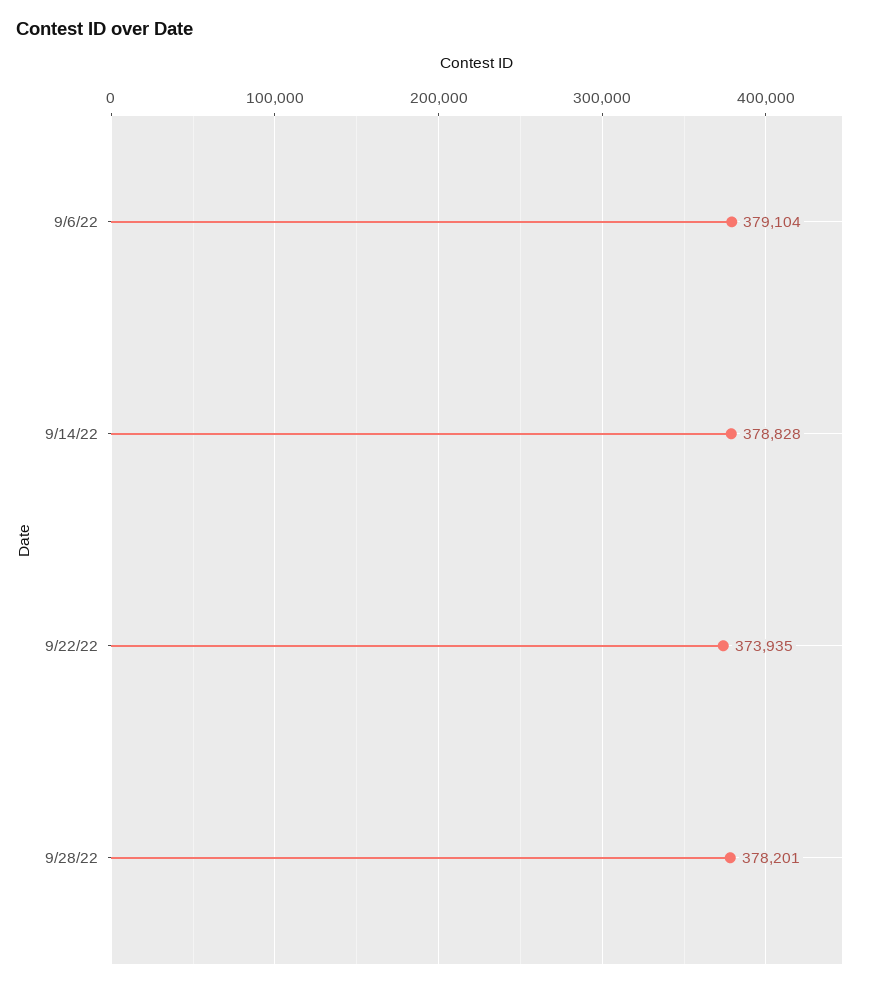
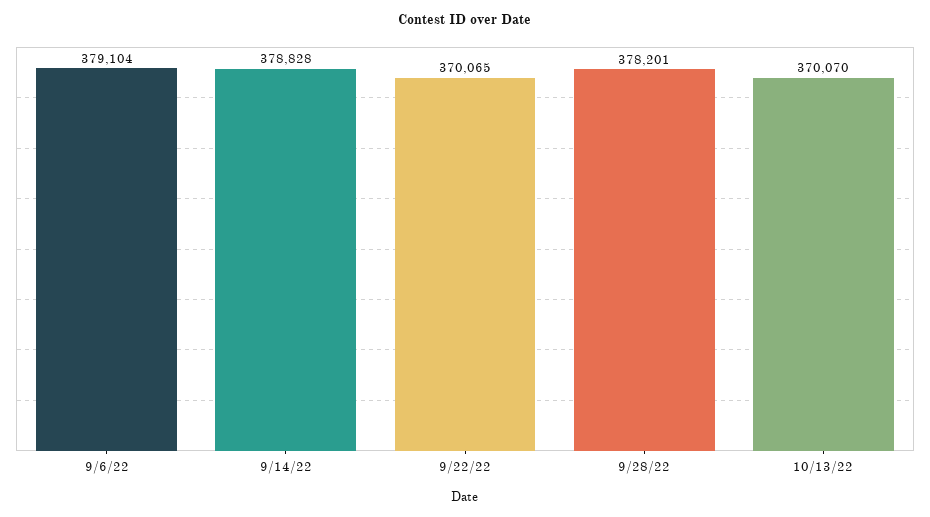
9/22/22: 373935 -> 370065
10/13/22: none -> 370070

